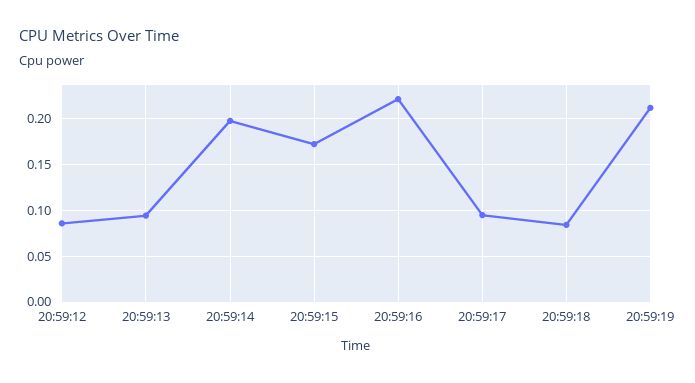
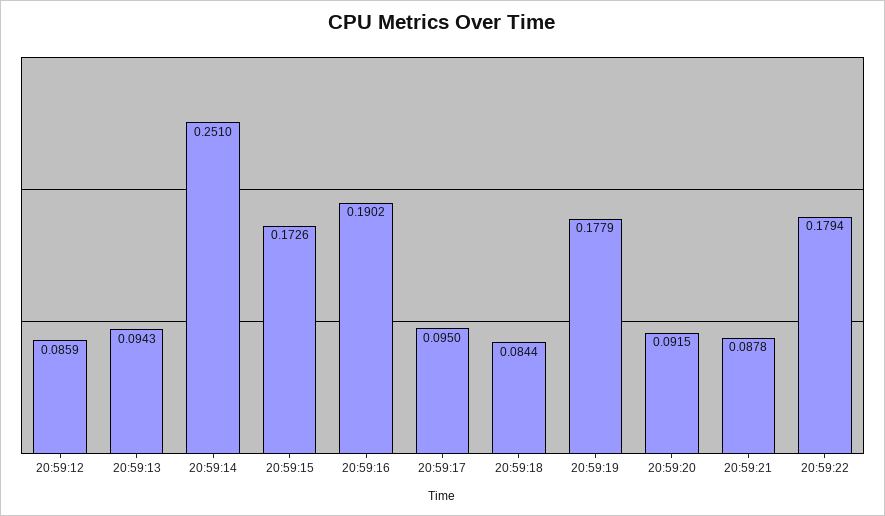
20:59:14: 0.2 -> 0.251
20:59:16: 0.22 -> 0.1902
20:59:19: 0.21 -> 0.1779
20:59:20: none -> 0.0915
20:59:21: none -> 0.0878
20:59:22: none -> 0.1794

